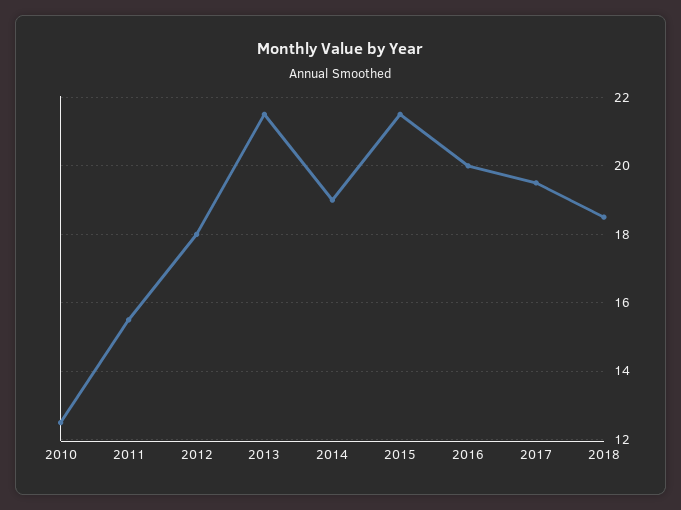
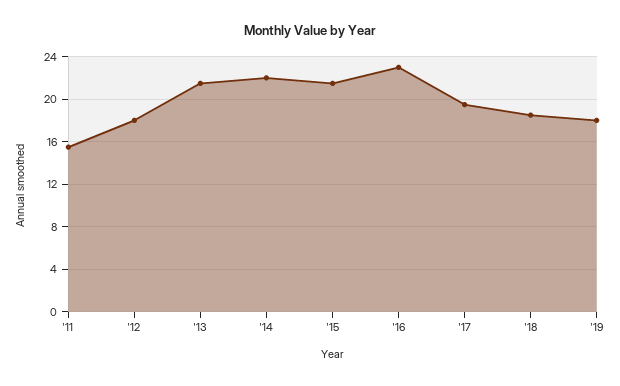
2010: 12.5 -> none
2014: 19 -> 22
2016: 20 -> 23
'19: none -> 18

